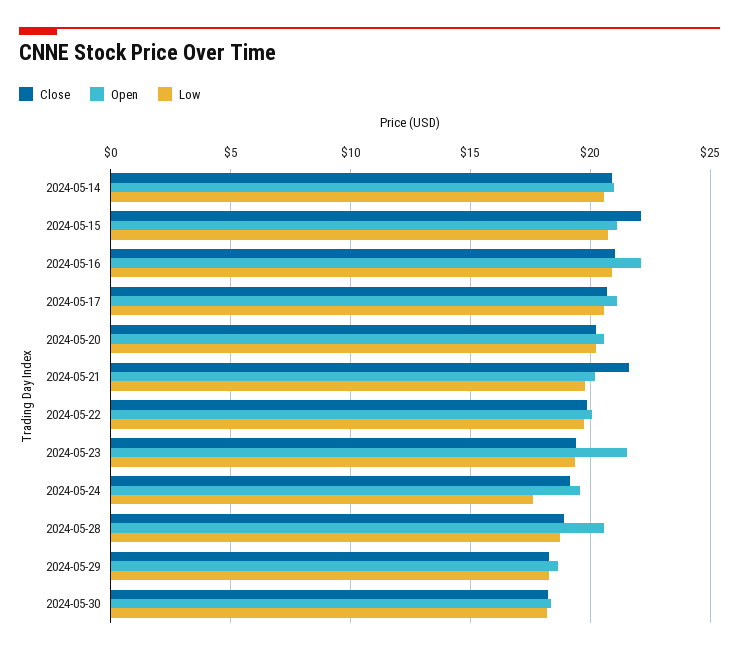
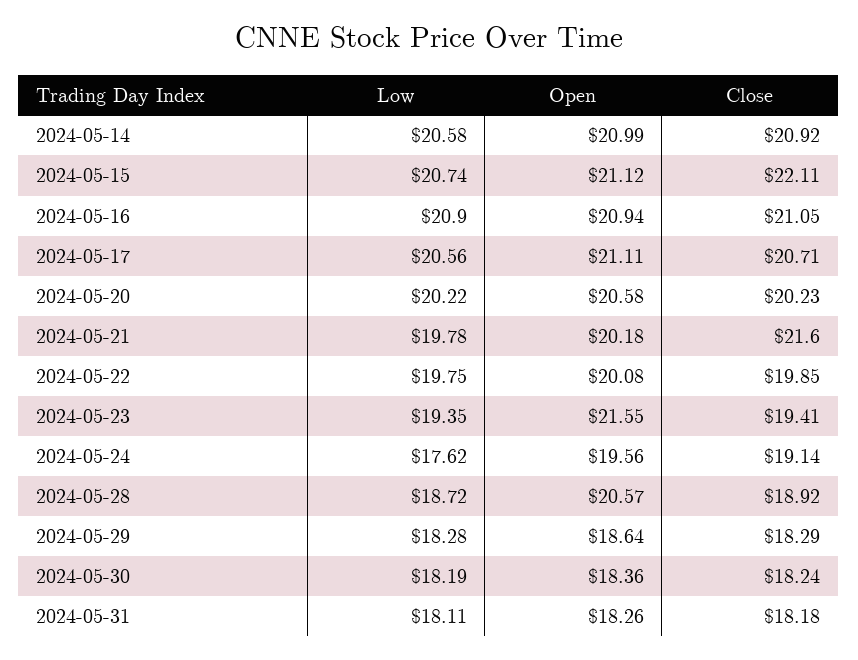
Open, 2024-05-16: 22 -> 20.94
Low, 2024-05-31: none -> 18.11
Open, 2024-05-31: none -> 18.26
Close, 2024-05-31: none -> 18.18

